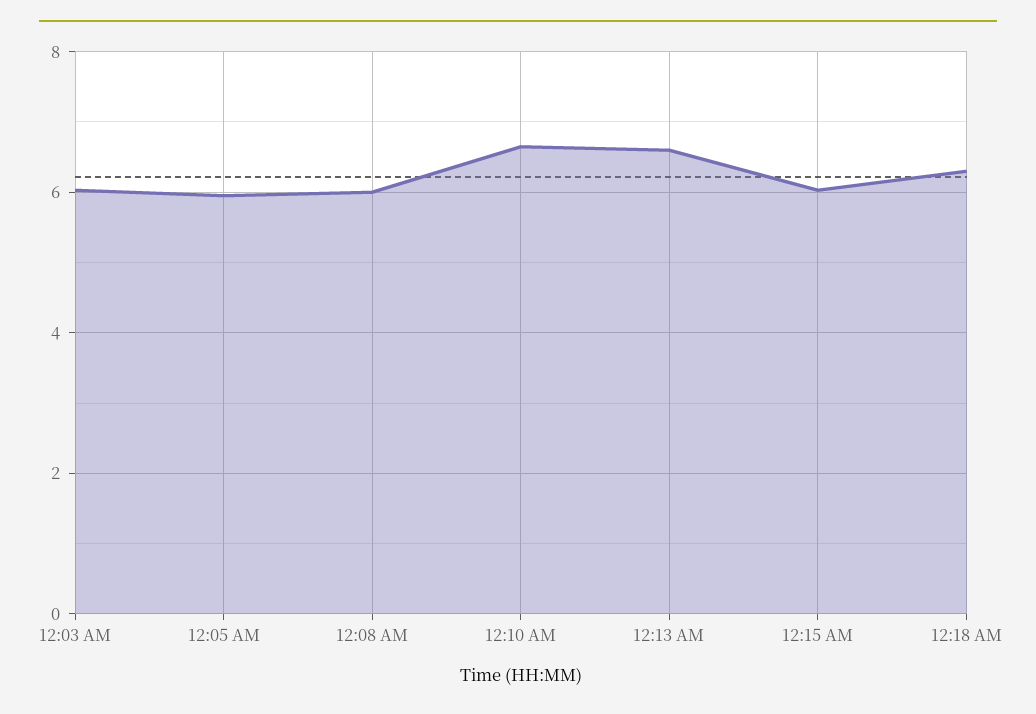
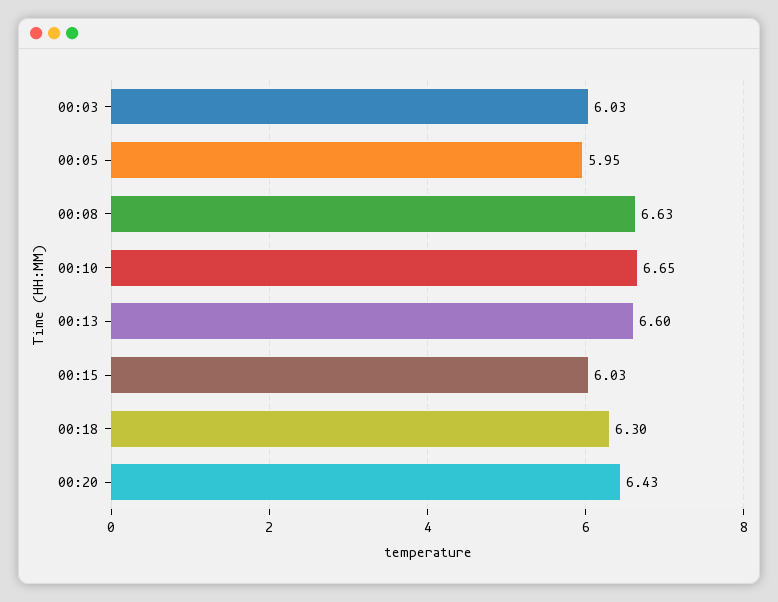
12:08 AM: 6 -> 6.63
00:20: none -> 6.43

